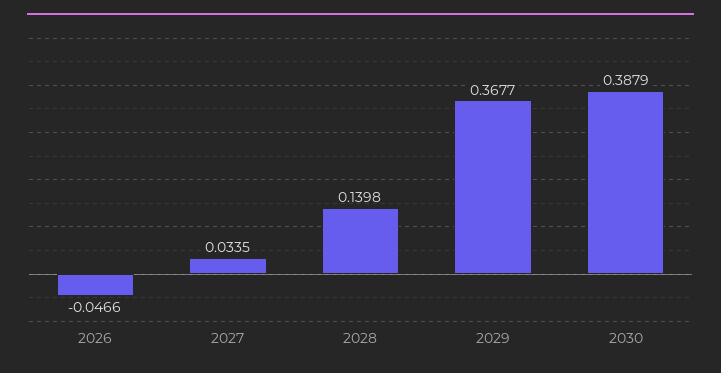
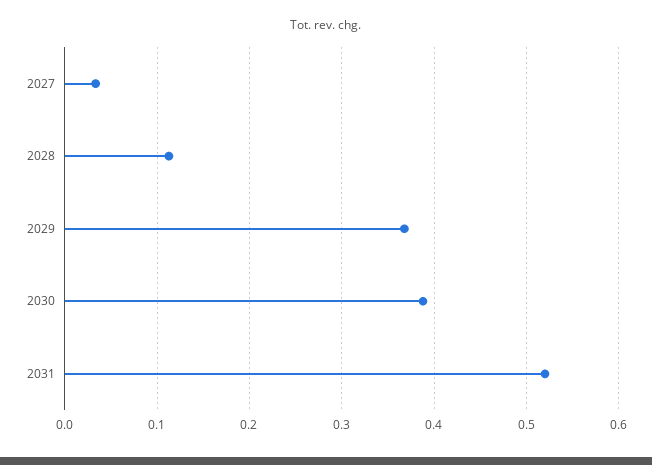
2026: -0.0466 -> none
2028: 0.1398 -> 0.11
2031: none -> 0.52

